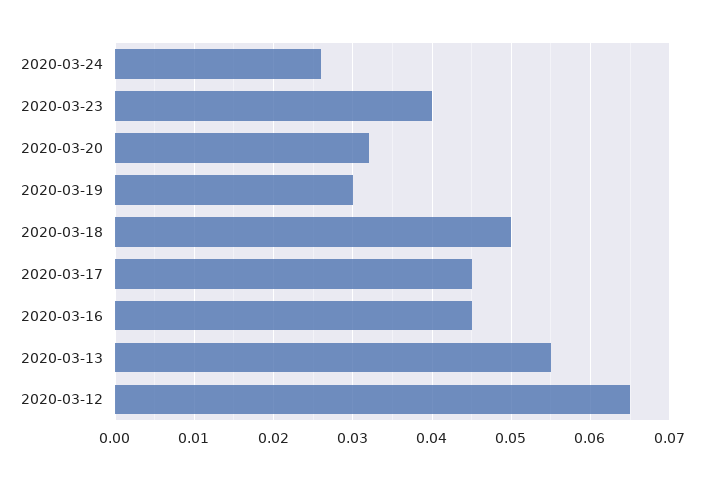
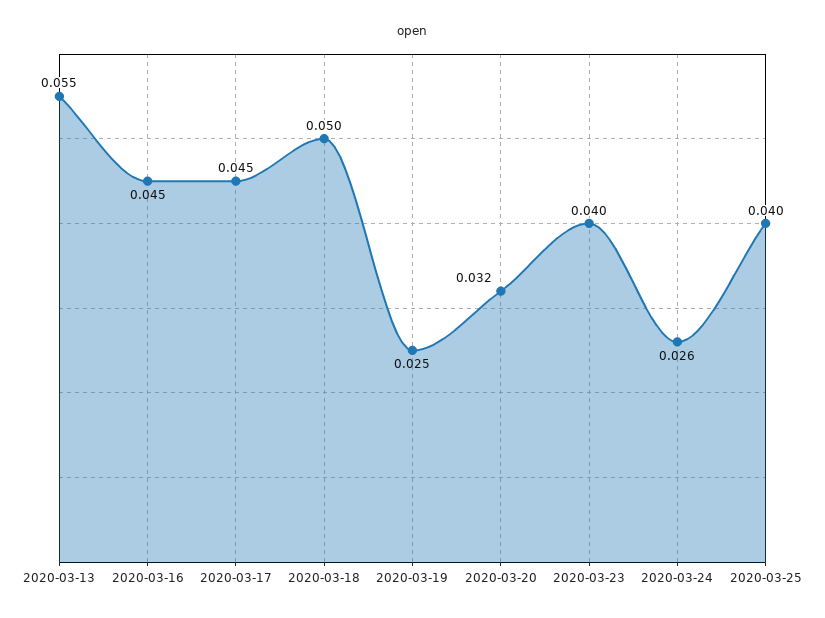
2020-03-19: 0.03 -> 0.025
2020-03-12: 0.065 -> none
2020-03-25: none -> 0.04

